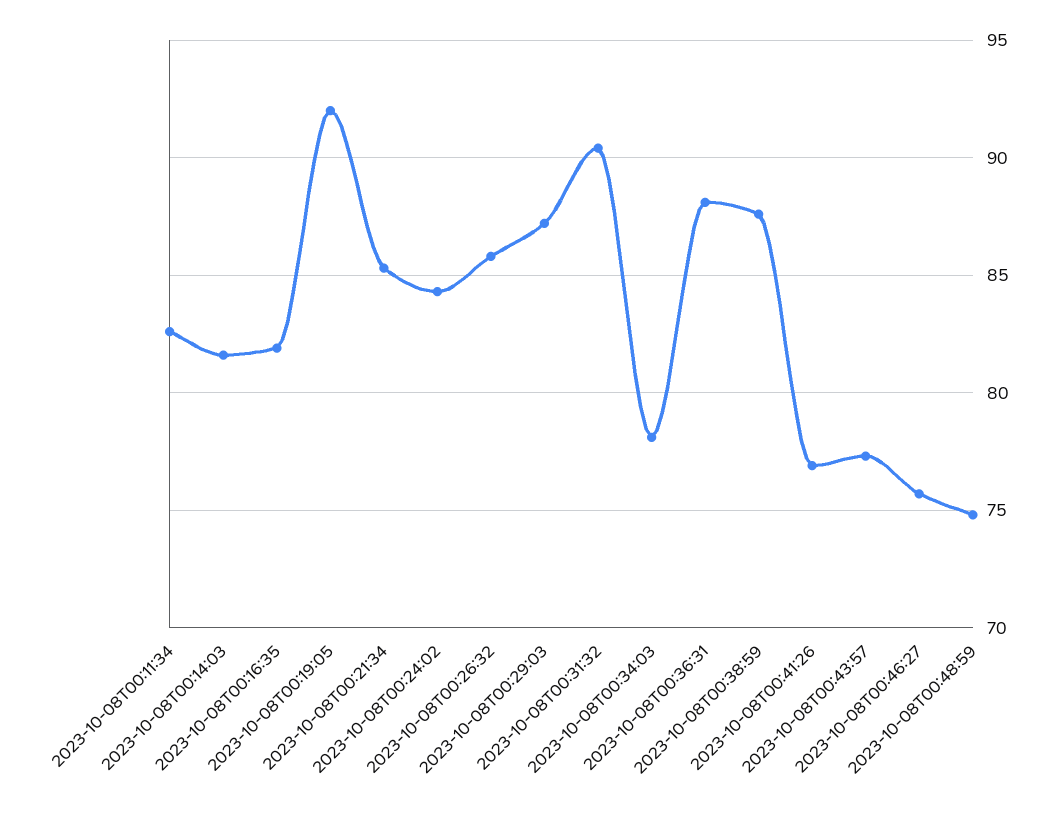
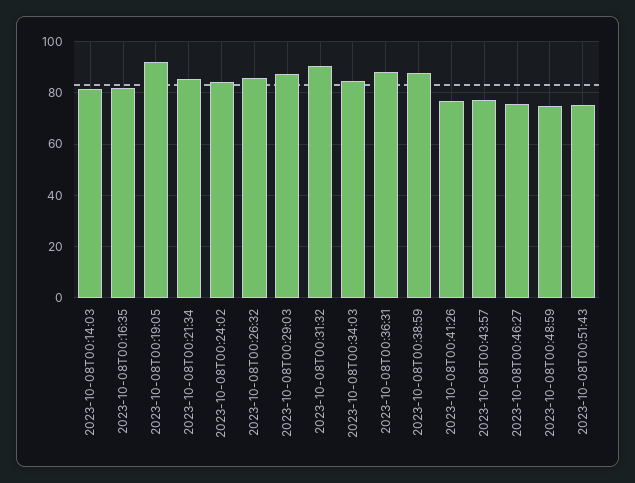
2023-10-08T00:11:34: 82.5 -> none
2023-10-08T00:34:03: 78 -> 85
2023-10-08T00:51:43: none -> 75

